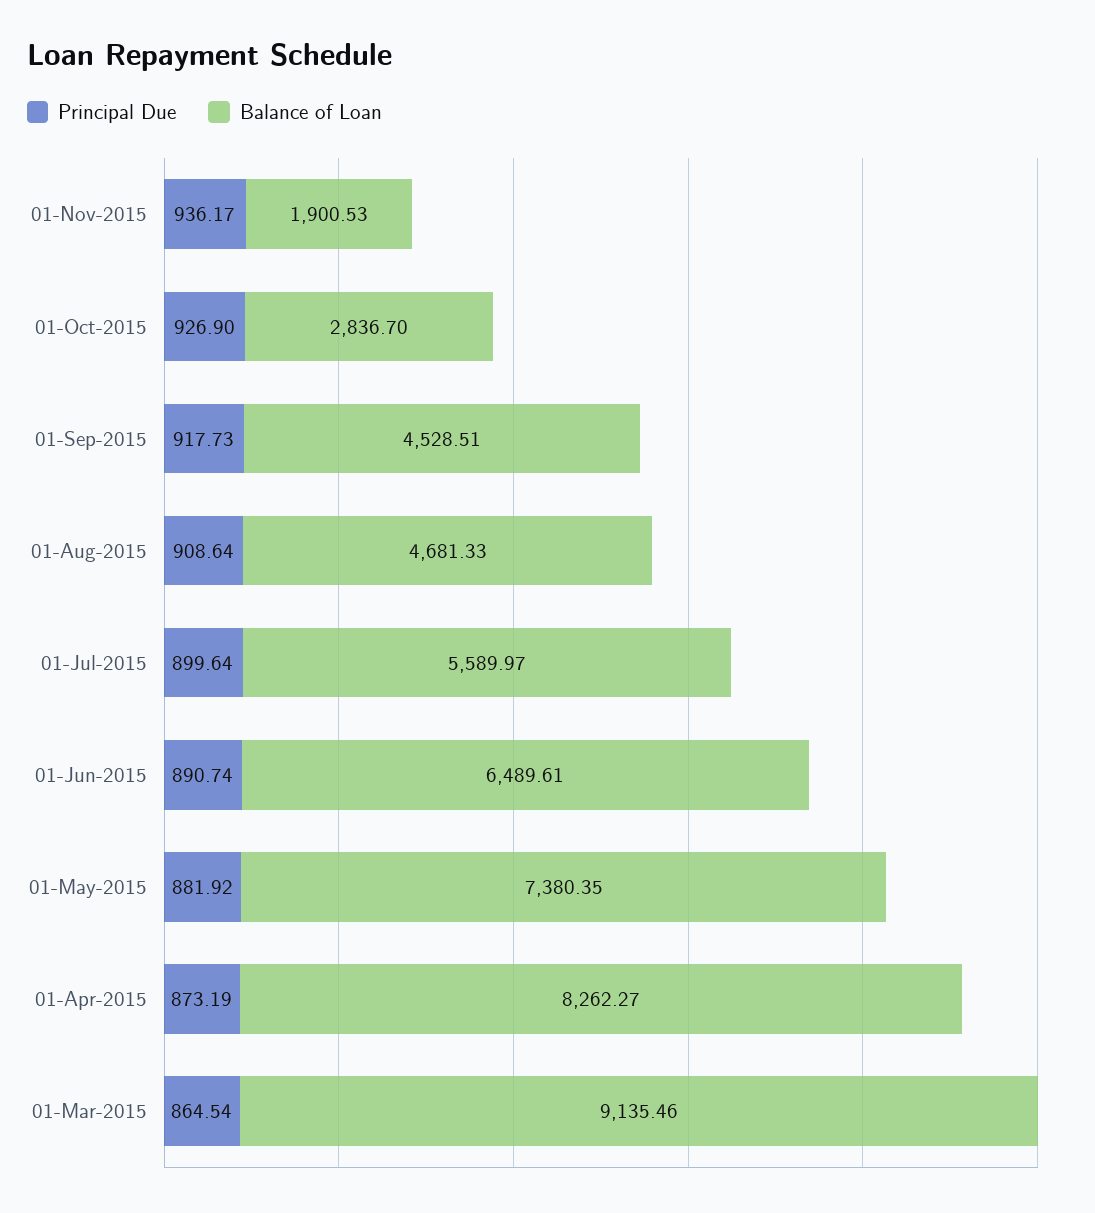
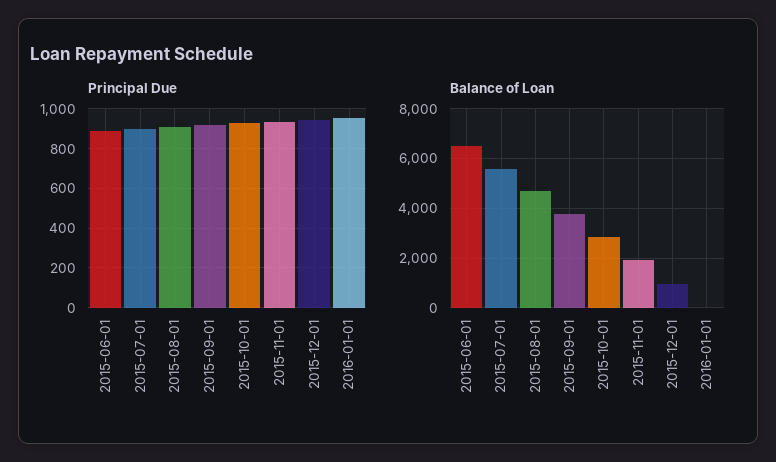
Balance of Loan, 01-Sep-2015: 4528.51 -> 3750
Principal Due, 01-May-2015: 881.92 -> none
Balance of Loan, 01-May-2015: 7380.35 -> none
Principal Due, 01-Apr-2015: 873.19 -> none
Balance of Loan, 01-Apr-2015: 8262.27 -> none
Principal Due, 01-Mar-2015: 864.54 -> none
Balance of Loan, 01-Mar-2015: 9135.46 -> none
Principal Due, 2015-12-01: none -> 950
Principal Due, 2016-01-01: none -> 950
Balance of Loan, 2015-12-01: none -> 1000
Balance of Loan, 2016-01-01: none -> 0

